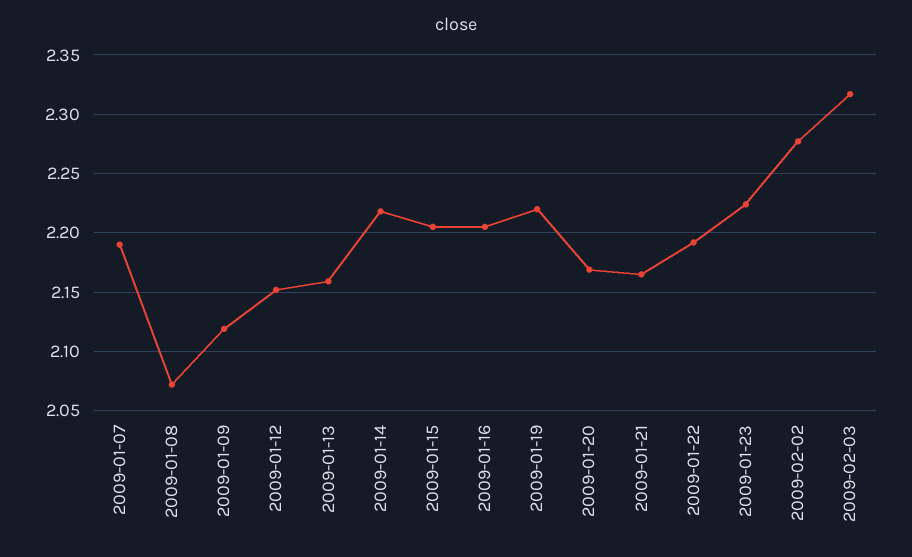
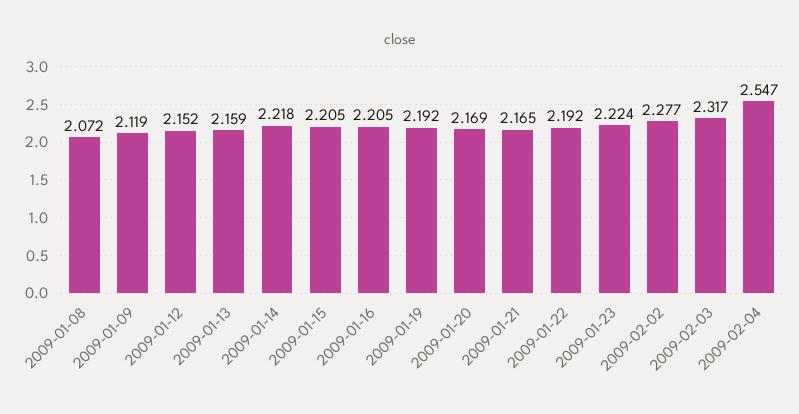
2009-01-07: 2.19 -> none
2009-01-19: 2.22 -> 2.192
2009-02-04: none -> 2.547

